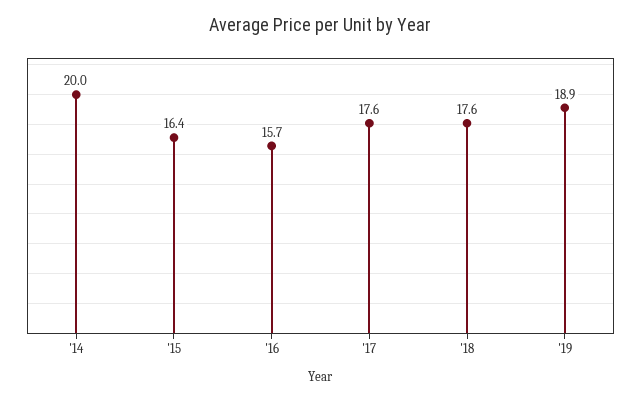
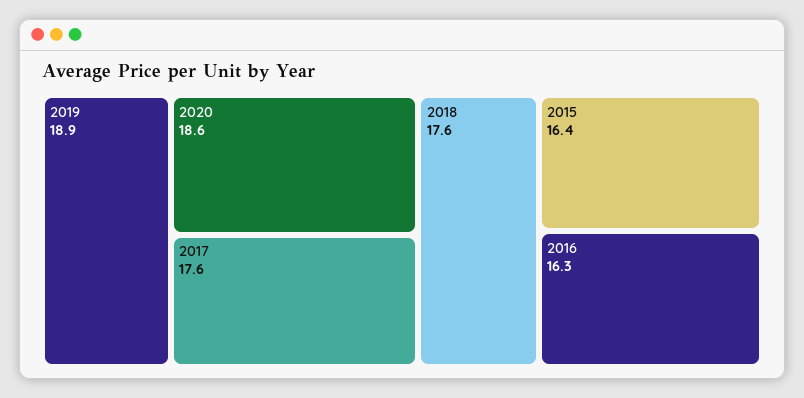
'14: 20 -> none
'16: 15.7 -> 16.3
2020: none -> 18.6

